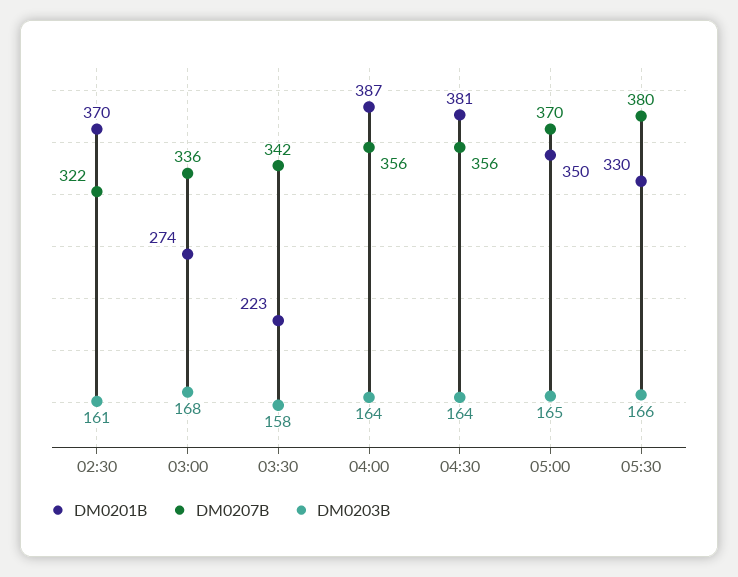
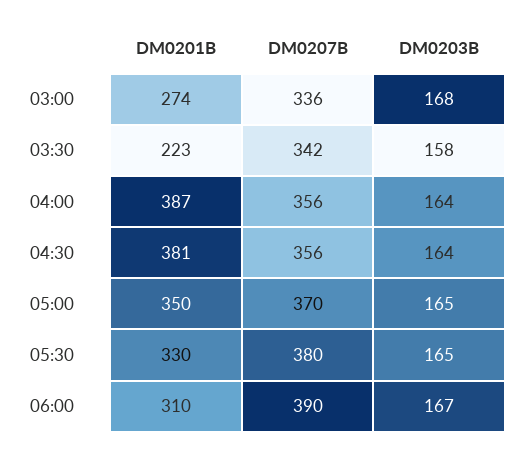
DM0201B, 02:30: 370 -> none
DM0207B, 02:30: 322 -> none
DM0203B, 02:30: 161 -> none
DM0203B, 05:30: 166 -> 165
DM0201B, 06:00: none -> 310
DM0207B, 06:00: none -> 390
DM0203B, 06:00: none -> 167

